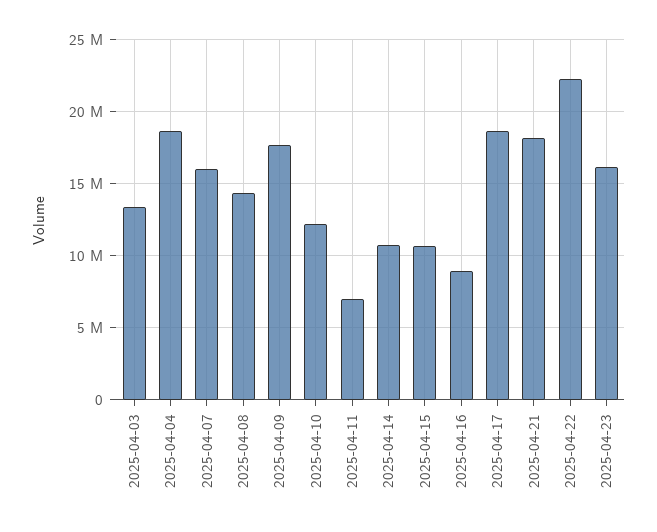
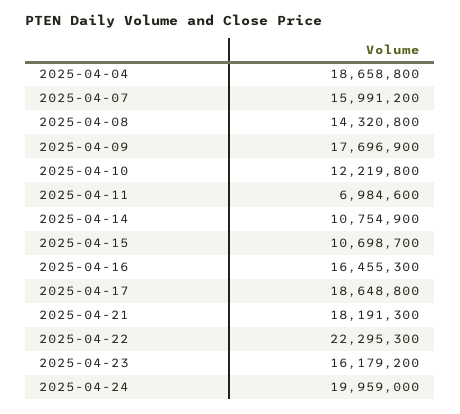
2025-04-03: 13500000 -> none
2025-04-16: 9000000 -> 16455300
2025-04-24: none -> 19959000

